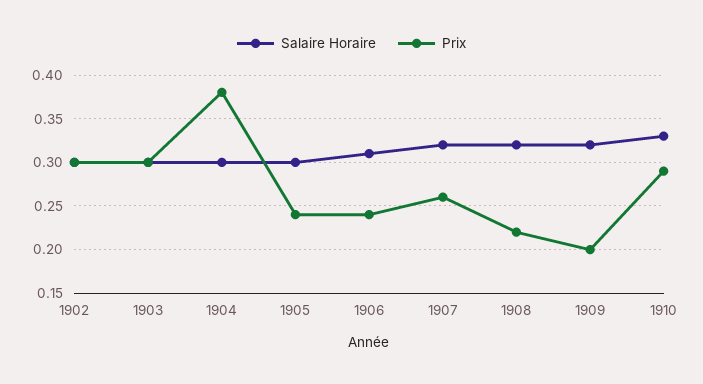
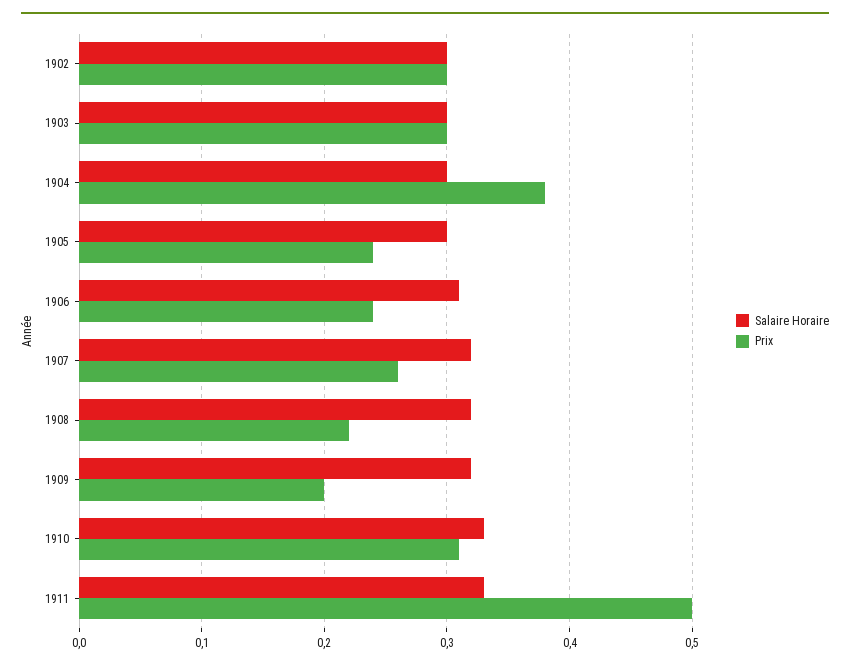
Prix, 1910: 0.29 -> 0.31
Salaire Horaire, 1911: none -> 0.33
Prix, 1911: none -> 0.5

